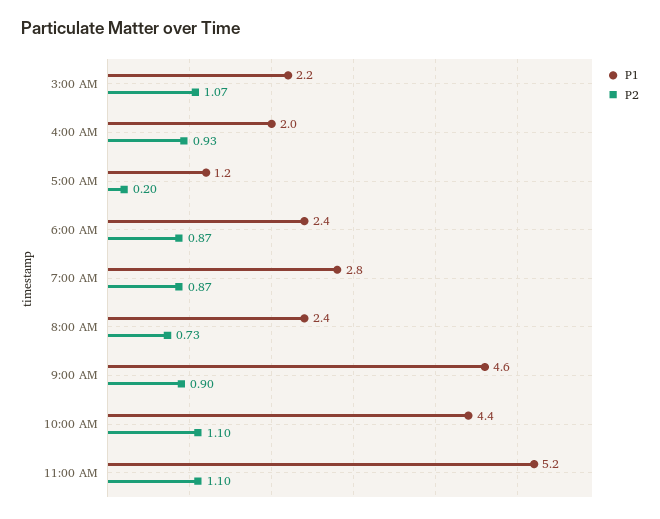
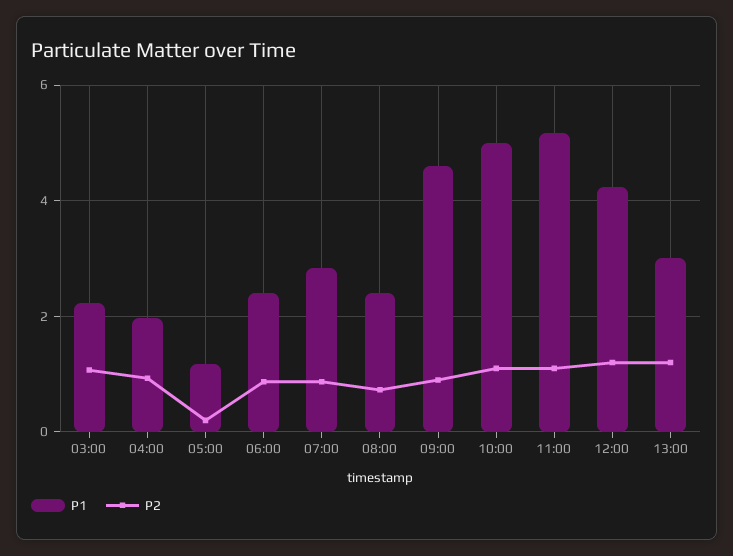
P1, 10:00 AM: 4.4 -> 5
P1, 12:00: none -> 4.2
P2, 12:00: none -> 1.2
P1, 13:00: none -> 3
P2, 13:00: none -> 1.2

